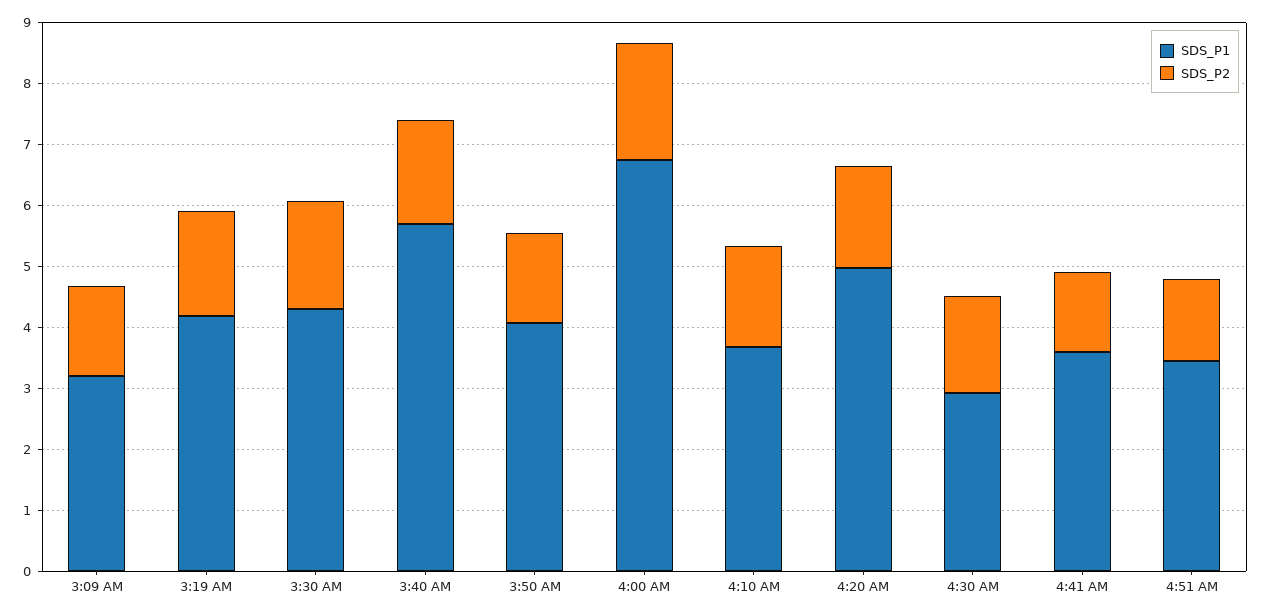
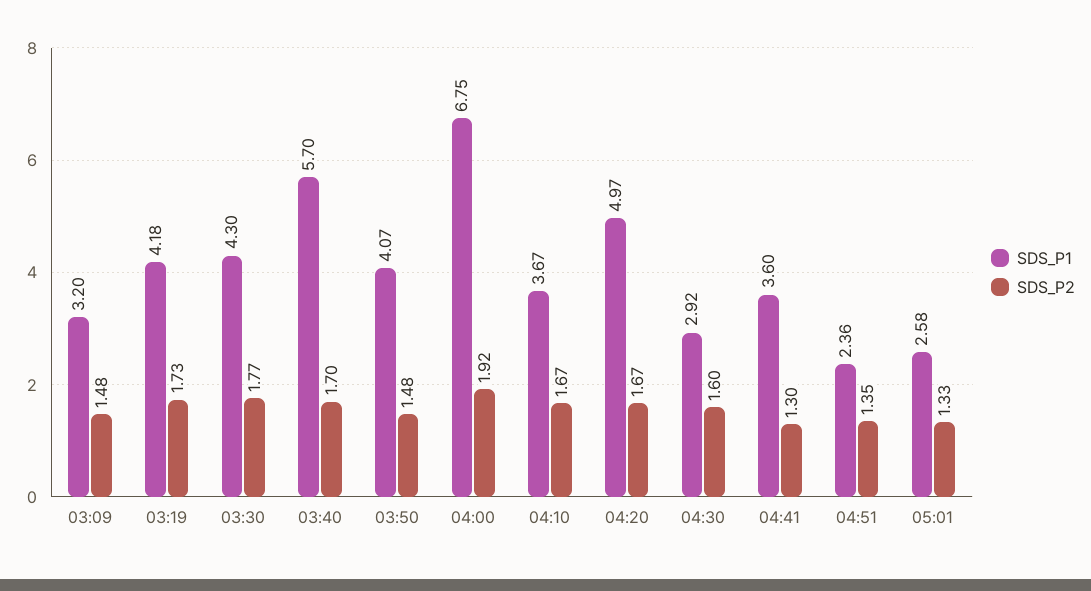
SDS_P1, 4:51 AM: 3.4 -> 2.36
SDS_P1, 05:01: none -> 2.58
SDS_P2, 05:01: none -> 1.33

